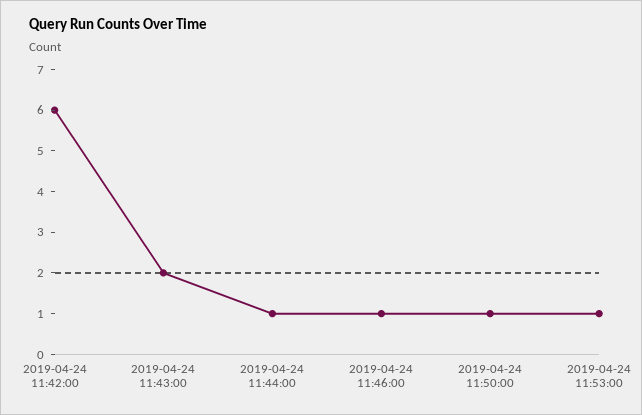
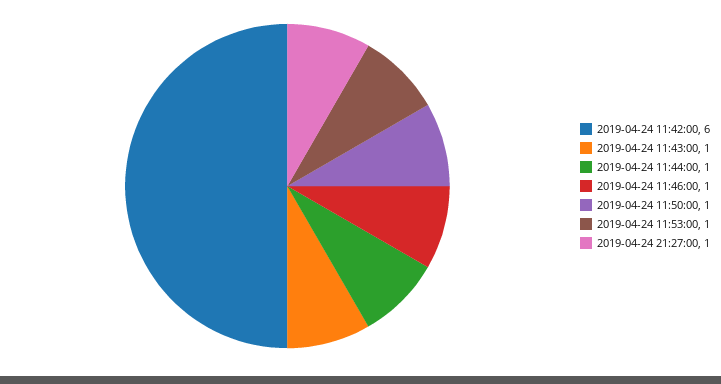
2019-04-24 11:43:00: 2 -> 1
2019-04-24 21:27:00: none -> 1

